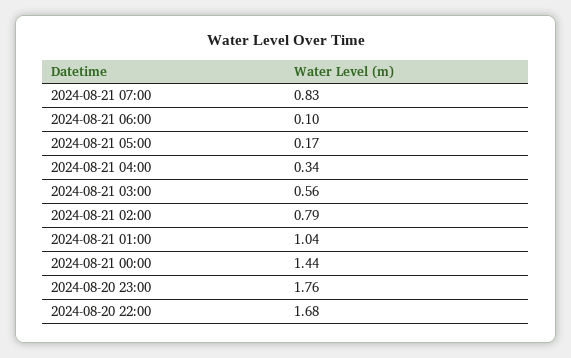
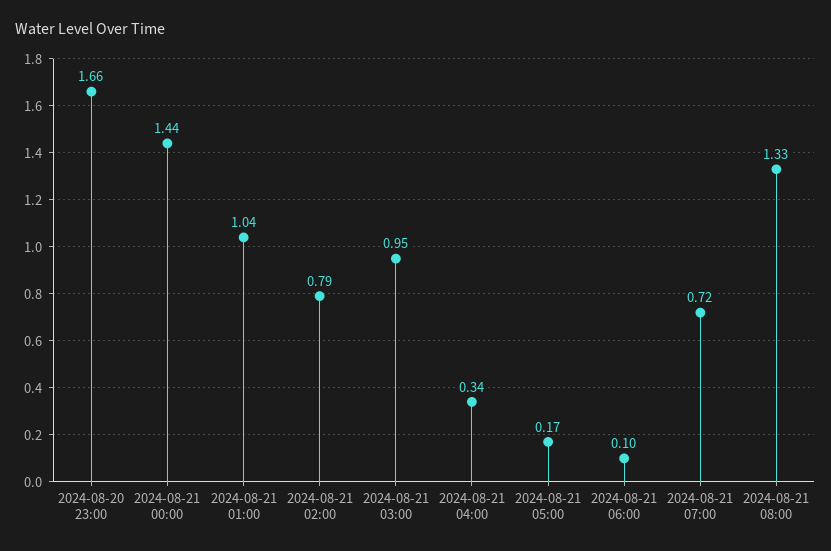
2024-08-21 07:00: 0.83 -> 0.72
2024-08-21 03:00: 0.56 -> 0.95
2024-08-20 23:00: 1.76 -> 1.66
2024-08-20 22:00: 1.68 -> none
2024-08-21 08:00: none -> 1.33

